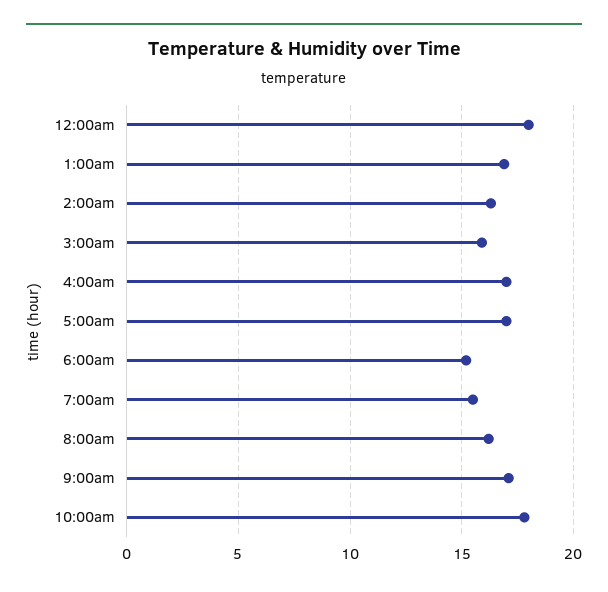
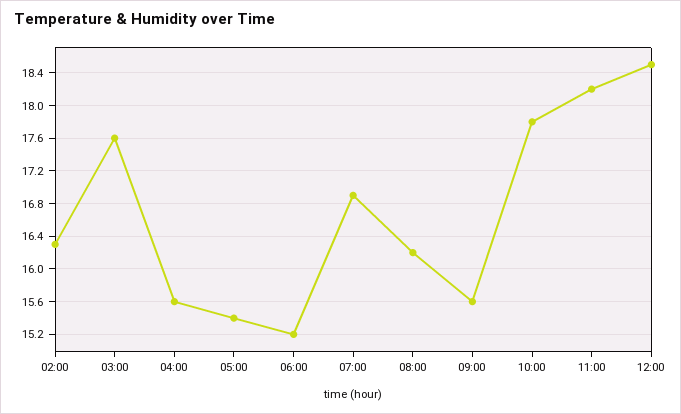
12:00am: 18 -> none
1:00am: 17 -> none
3:00am: 16 -> 17.6
4:00am: 17 -> 15.6
5:00am: 17 -> 15.4
7:00am: 15.5 -> 16.9
9:00am: 17 -> 15.6
11:00: none -> 18.2
12:00: none -> 18.5

